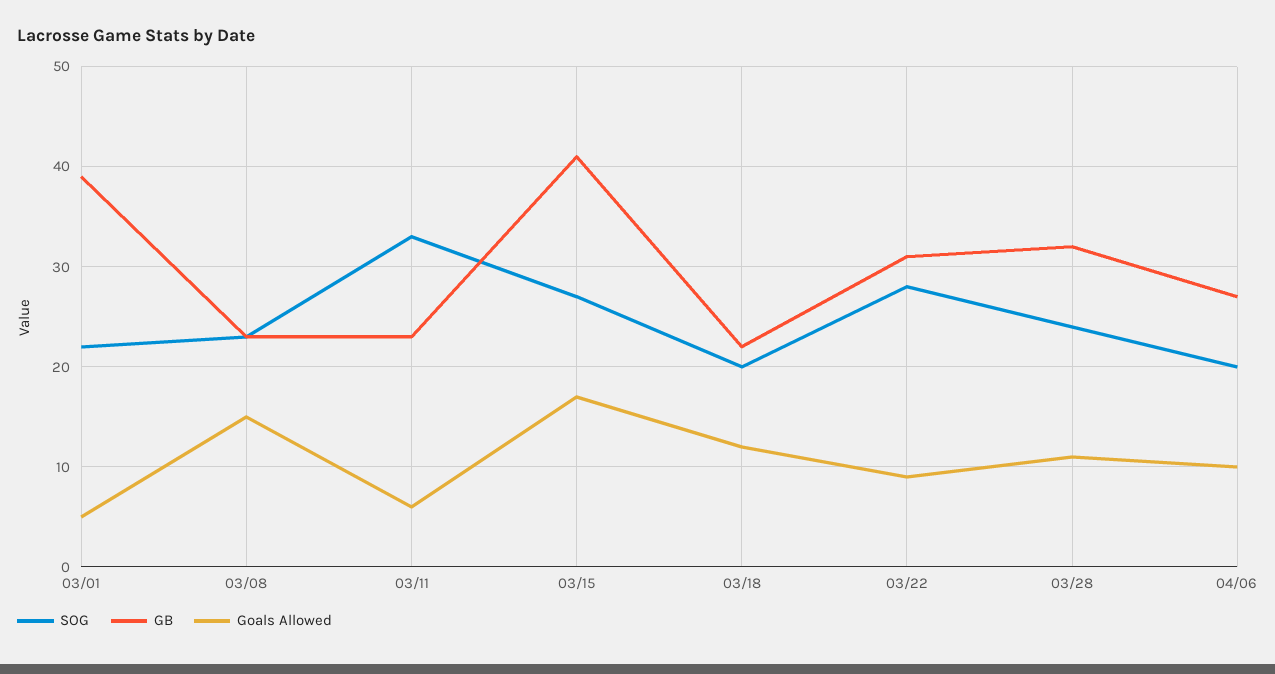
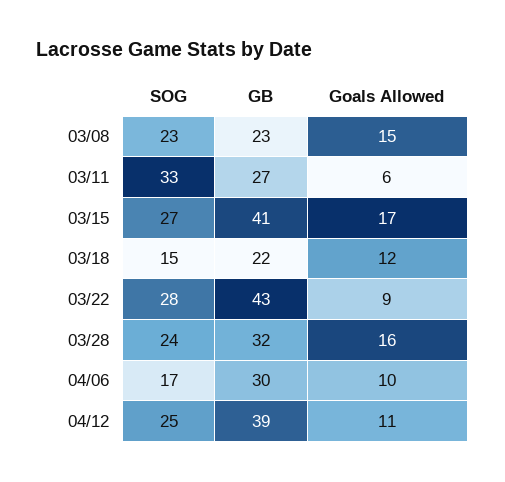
SOG, 03/01: 22 -> none
GB, 03/01: 39 -> none
Goals Allowed, 03/01: 5 -> none
GB, 03/11: 23 -> 27
SOG, 03/18: 20 -> 15
GB, 03/22: 31 -> 43
Goals Allowed, 03/28: 11 -> 16
SOG, 04/06: 20 -> 17
GB, 04/06: 27 -> 30
SOG, 04/12: none -> 25
GB, 04/12: none -> 39
Goals Allowed, 04/12: none -> 11

